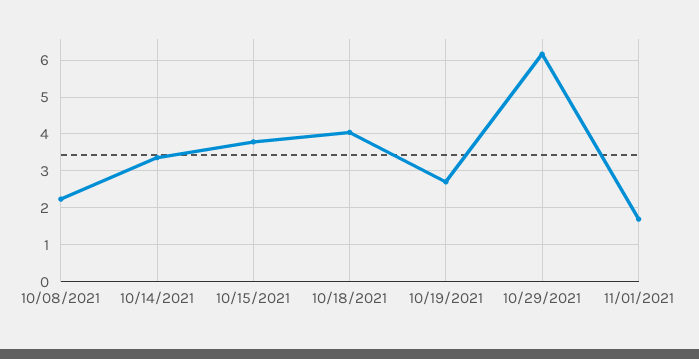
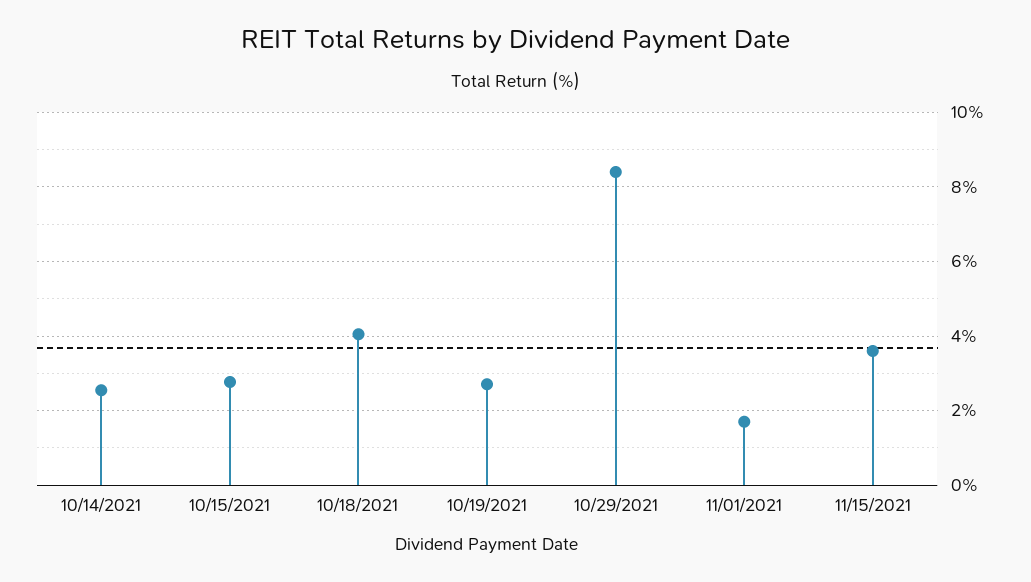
10/08/2021: 2.2 -> none
10/14/2021: 3.4 -> 2.6
10/15/2021: 3.8 -> 2.8
10/29/2021: 6.2 -> 8.4
11/15/2021: none -> 3.6

